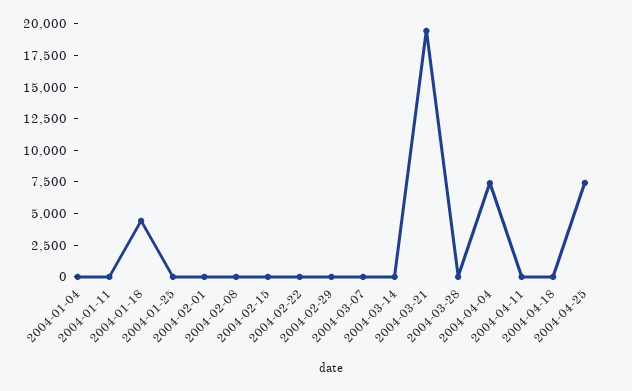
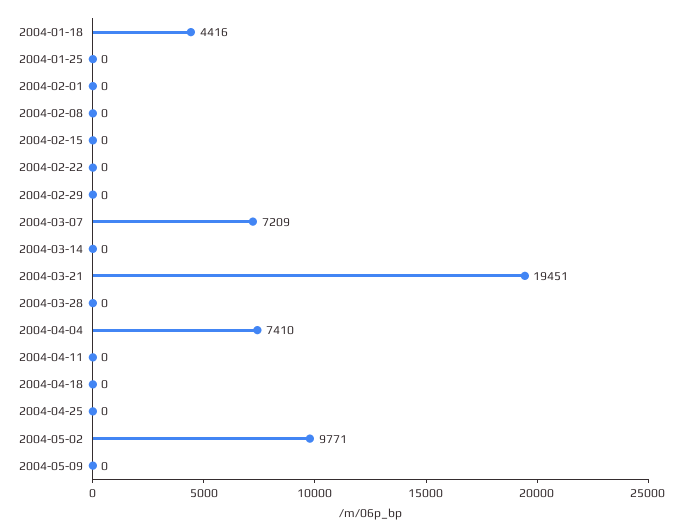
2004-01-04: 0 -> none
2004-01-11: 0 -> none
2004-03-07: 0 -> 7209
2004-04-25: 7500 -> 0
2004-05-02: none -> 9771
2004-05-09: none -> 0

